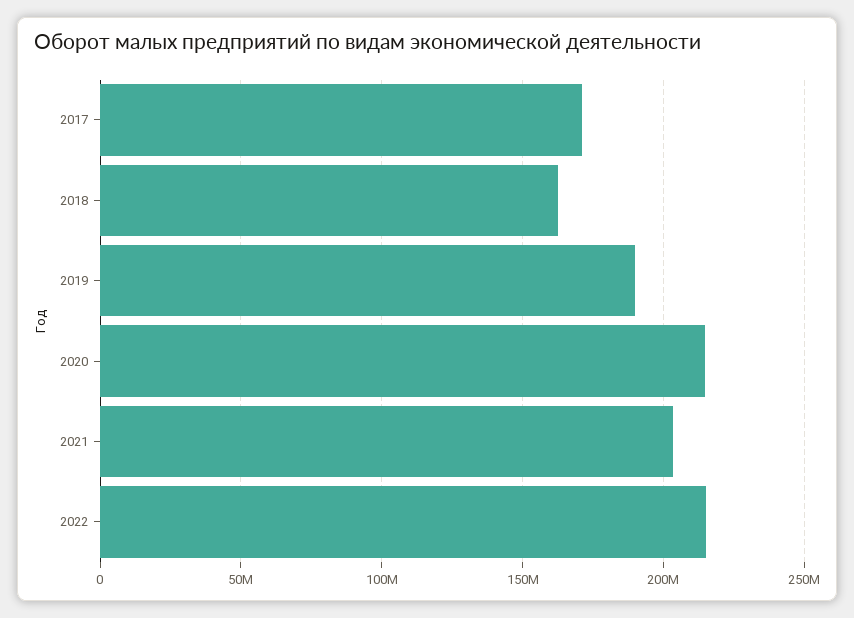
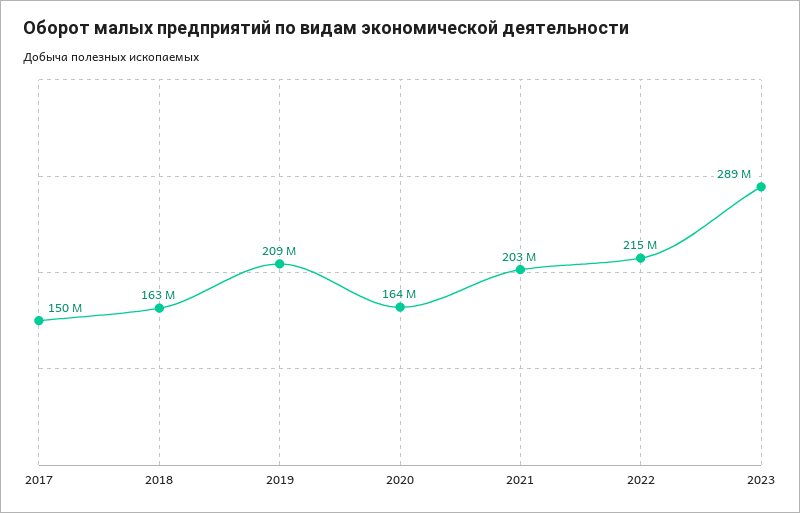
2017: 170000000 -> 150000000
2019: 190000000 -> 209000000
2020: 215000000 -> 164000000
2023: none -> 289000000

